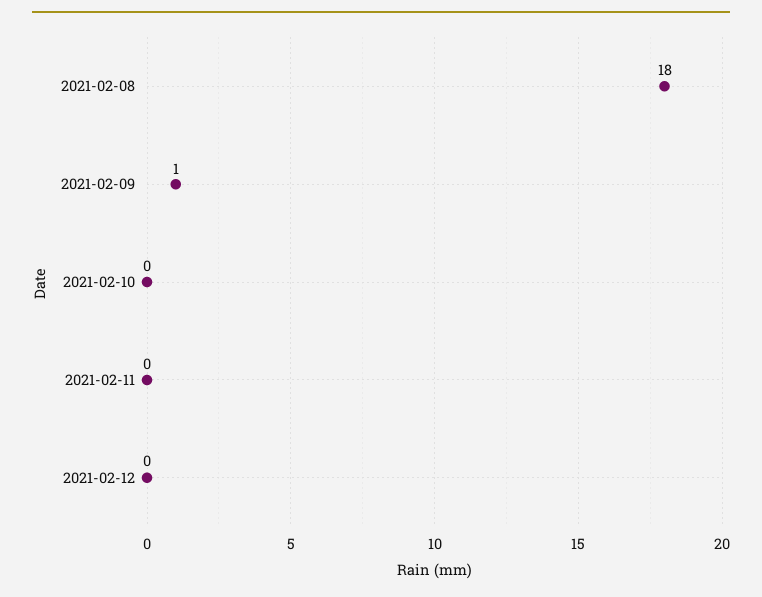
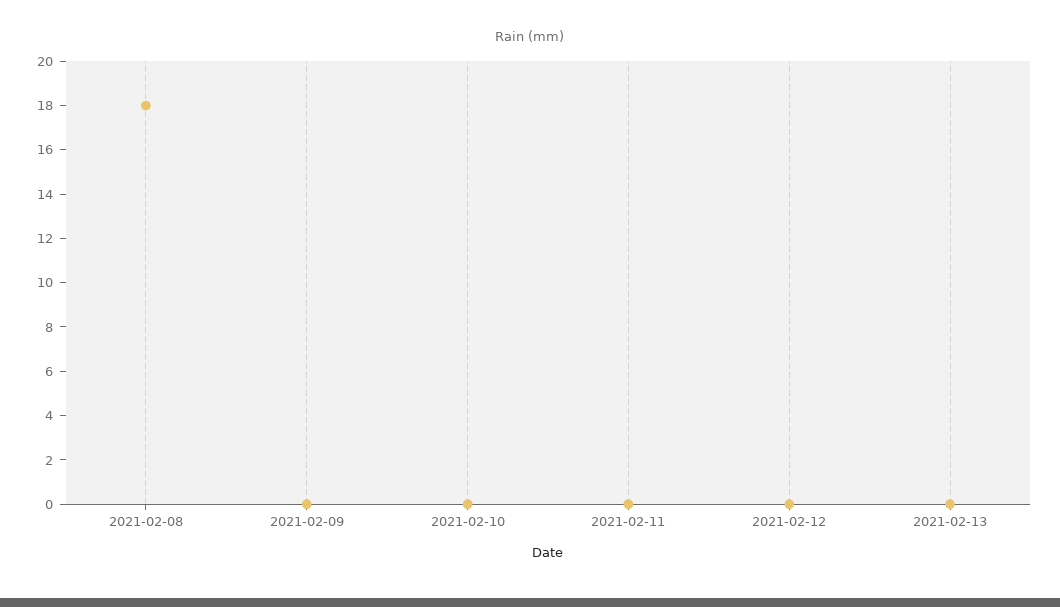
2021-02-09: 1 -> 0
2021-02-13: none -> 0

